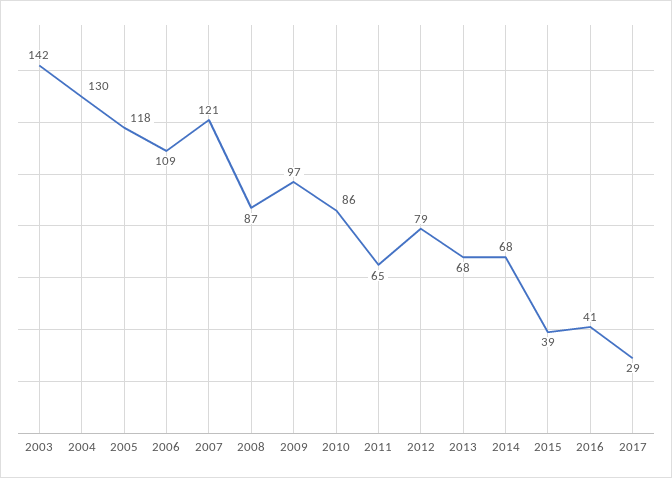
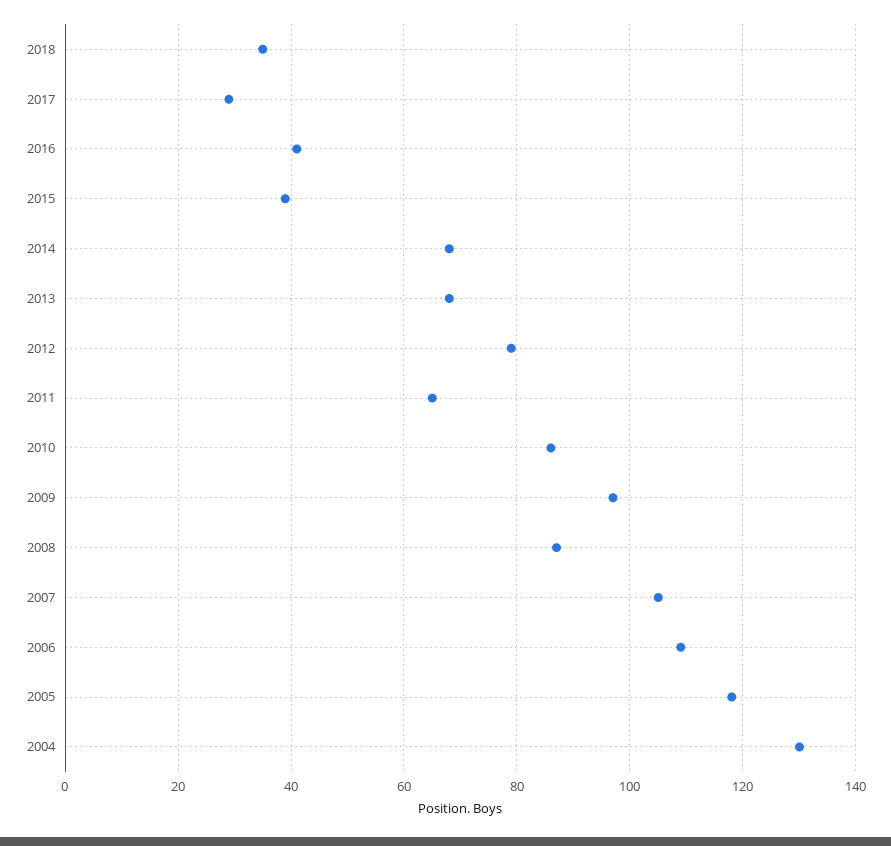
2003: 142 -> none
2007: 121 -> 105
2018: none -> 35

